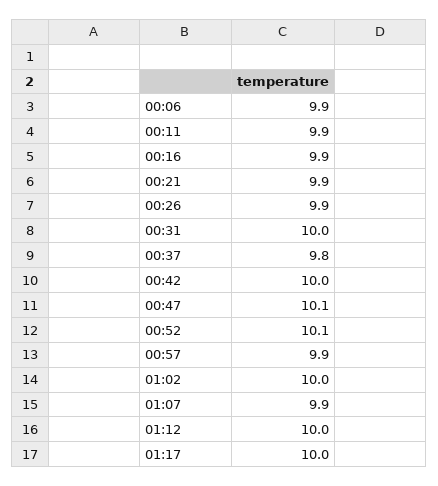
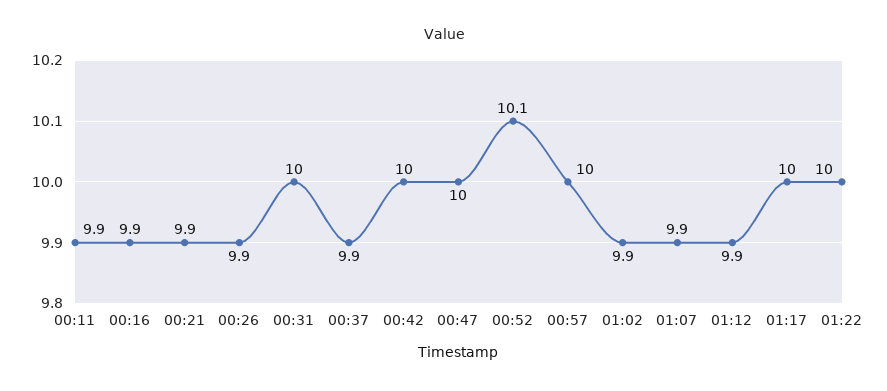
00:06: 9.9 -> none
00:37: 9.8 -> 9.9
00:47: 10.1 -> 10
00:57: 9.9 -> 10
01:02: 10 -> 9.9
01:12: 10 -> 9.9
01:22: none -> 10

